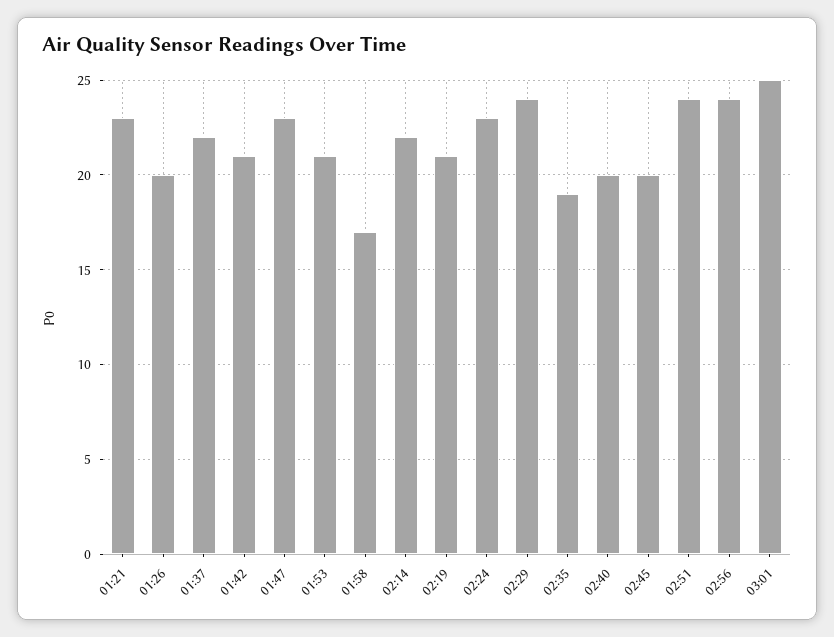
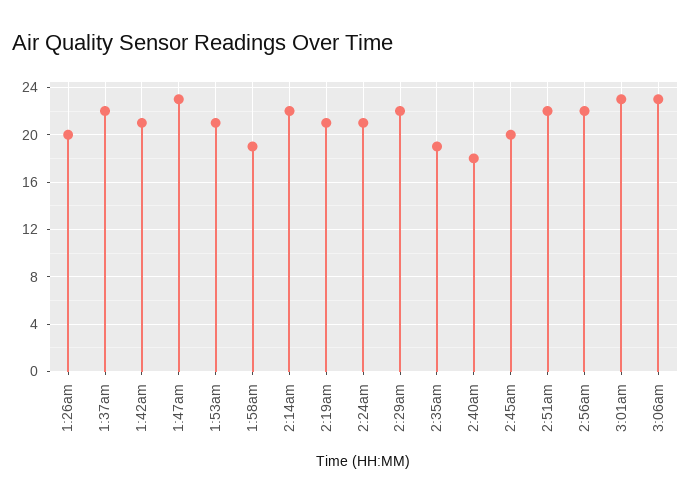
01:21: 23 -> none
01:58: 17 -> 19
02:24: 23 -> 21
02:29: 24 -> 22
02:40: 20 -> 18
02:51: 24 -> 22
02:56: 24 -> 22
03:01: 25 -> 23
3:06am: none -> 23

